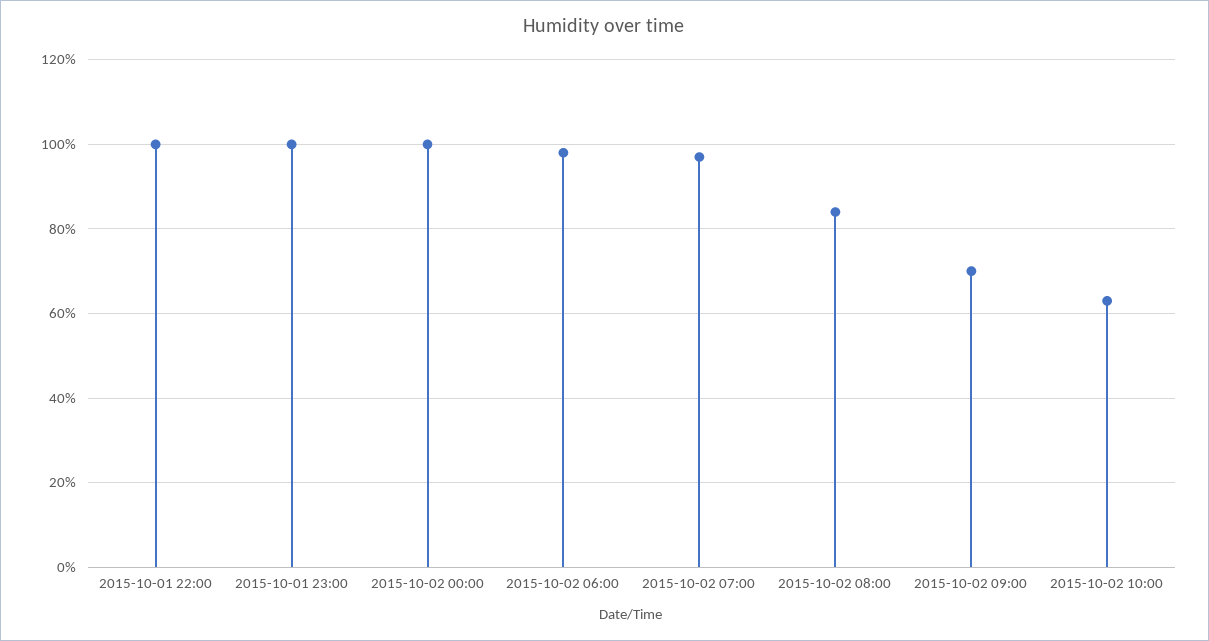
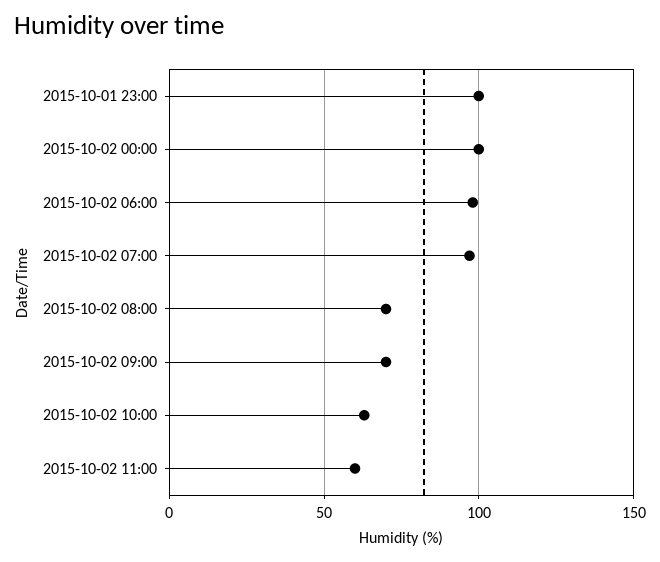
2015-10-01 22:00: 100 -> none
2015-10-02 08:00: 85 -> 70
2015-10-02 11:00: none -> 60

